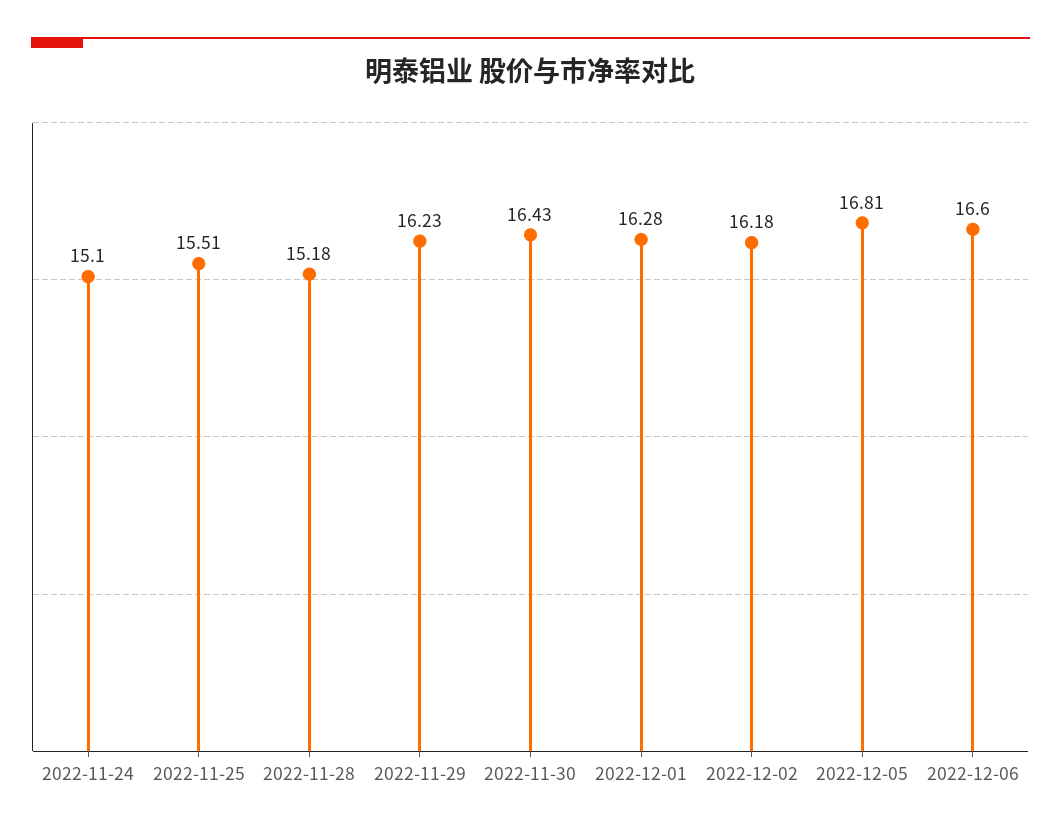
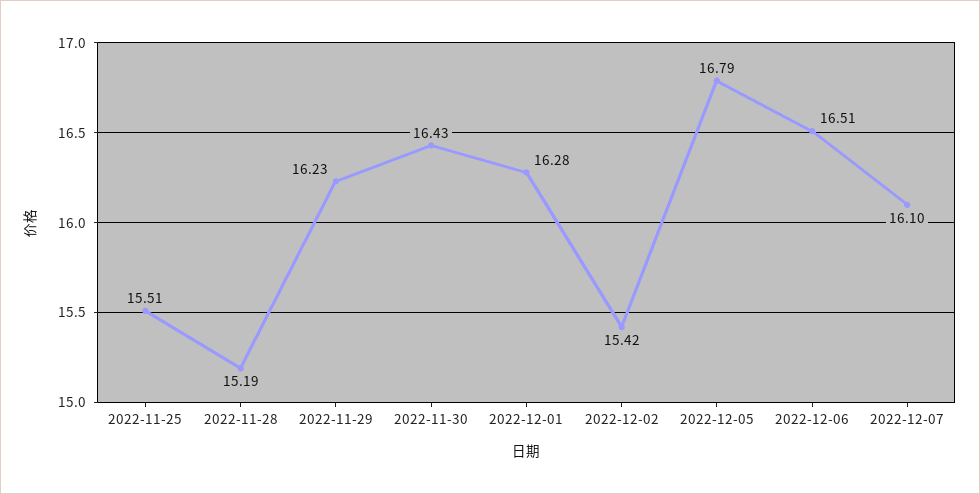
2022-11-24: 15.1 -> none
2022-11-28: 15.18 -> 15.19
2022-12-02: 16.18 -> 15.42
2022-12-05: 16.81 -> 16.79
2022-12-06: 16.6 -> 16.51
2022-12-07: none -> 16.1

